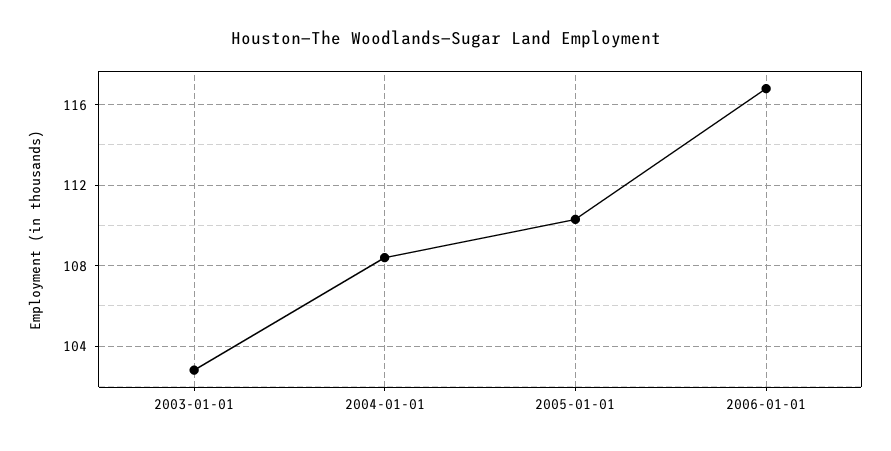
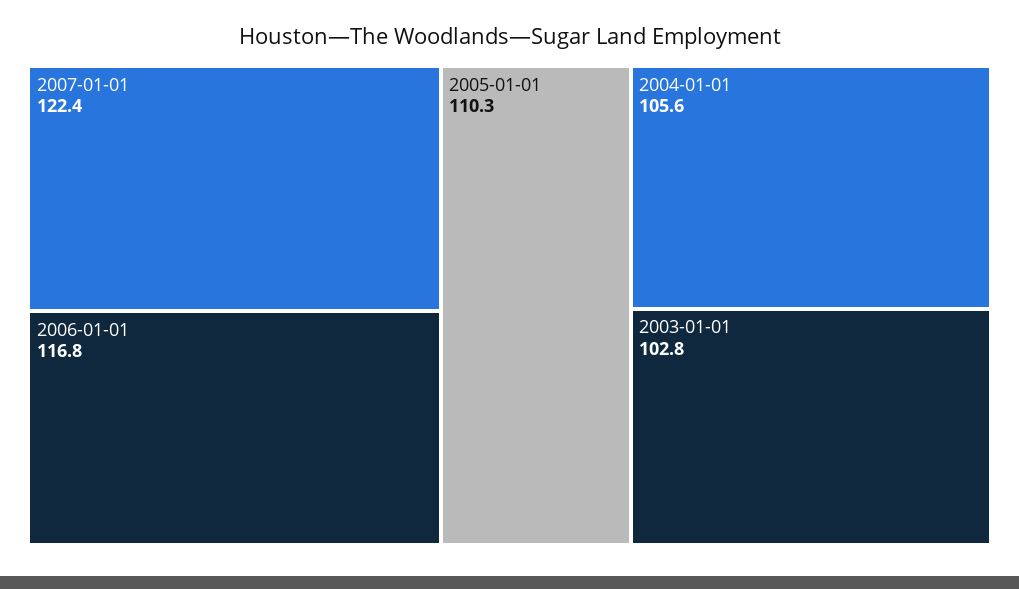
2004-01-01: 108.5 -> 105.6
2007-01-01: none -> 122.4

